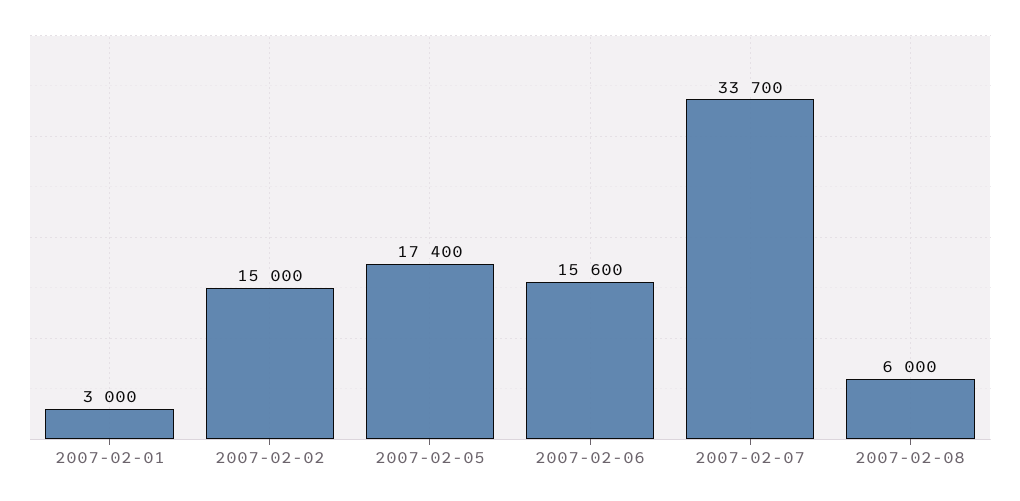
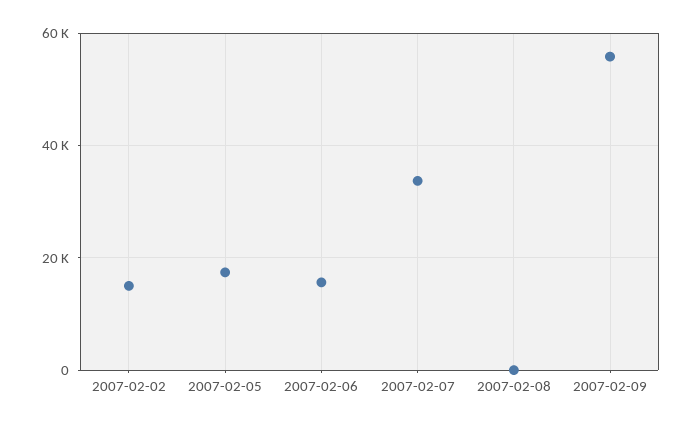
2007-02-01: 3000 -> none
2007-02-08: 6000 -> 0
2007-02-09: none -> 56000

